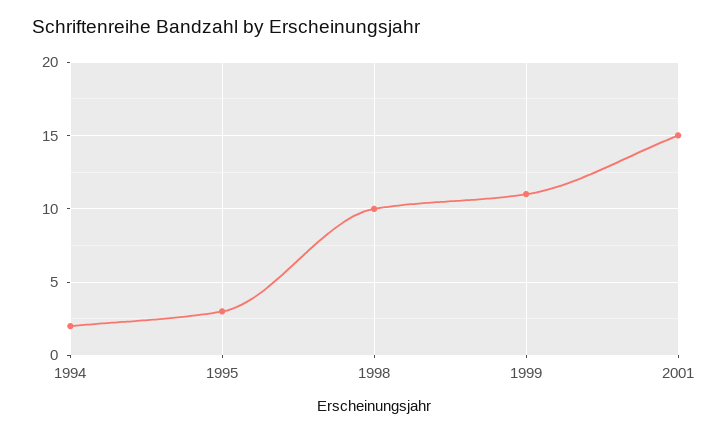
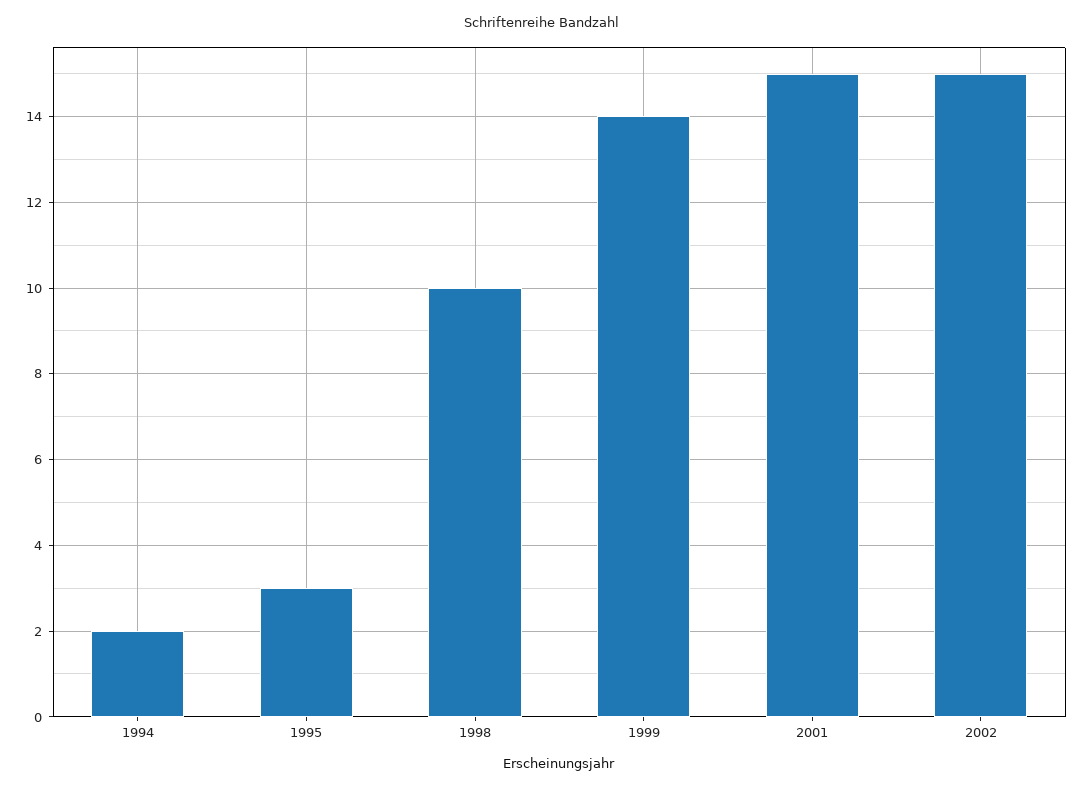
1999: 11 -> 14
2002: none -> 15

